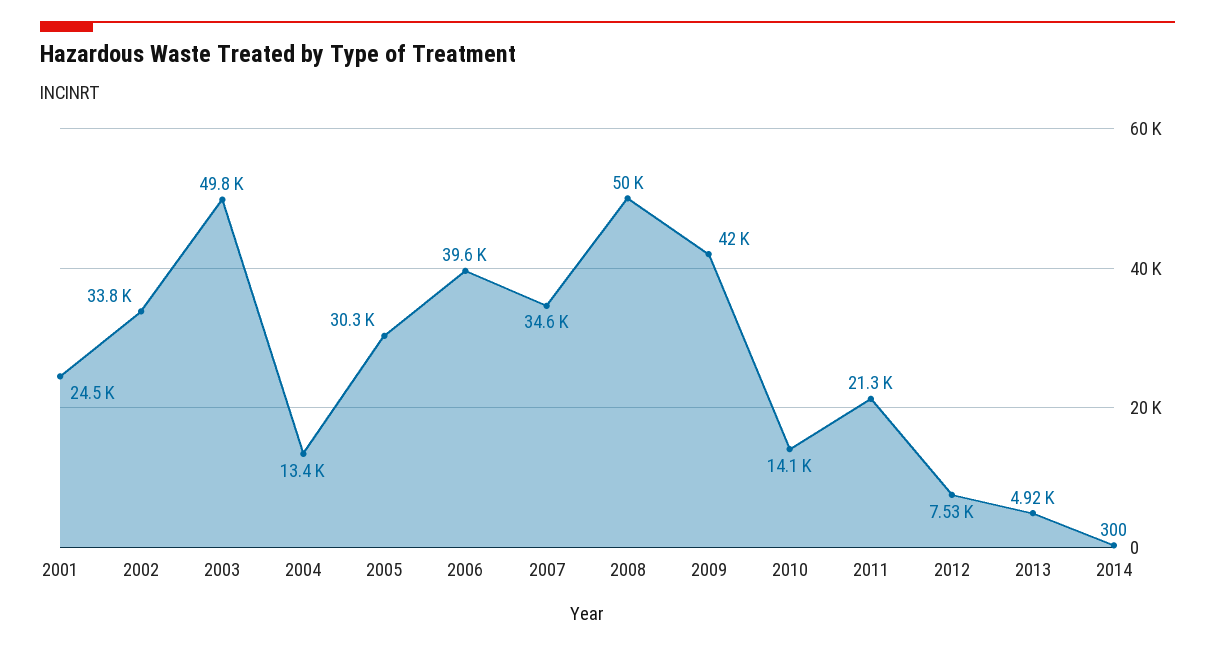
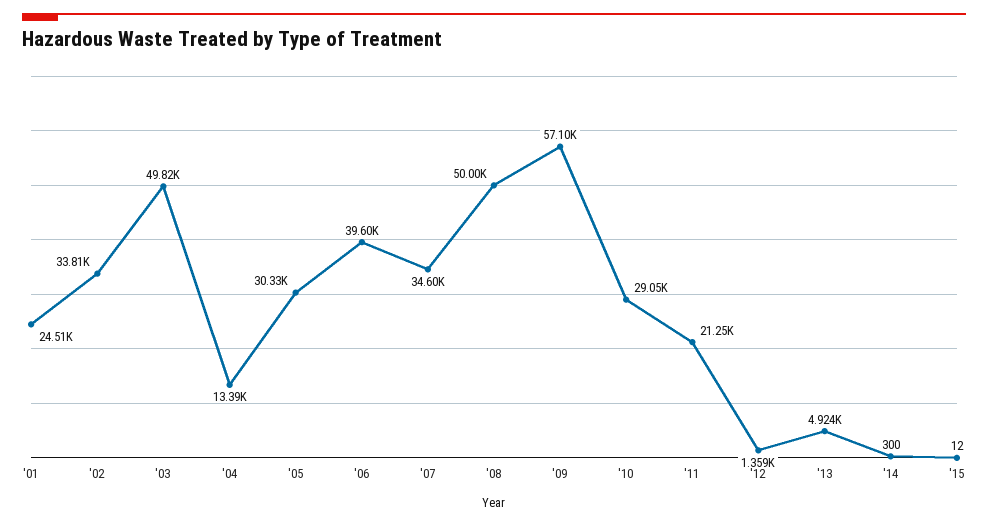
2009: 42000 -> 57100
2010: 14100 -> 29050
2012: 7530 -> 1359
'15: none -> 12

